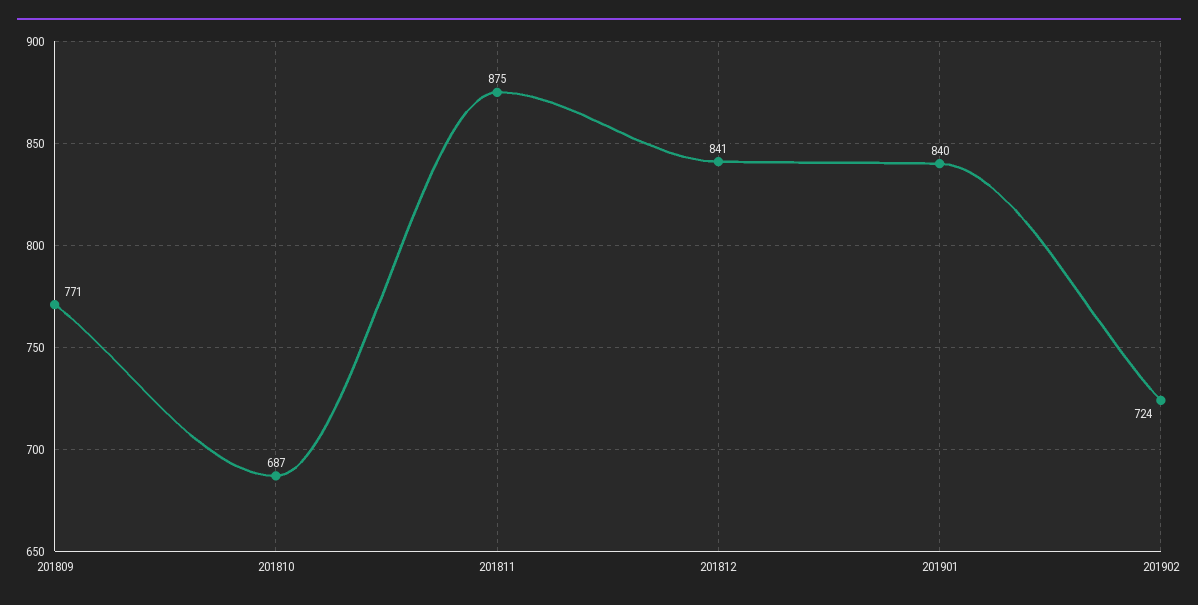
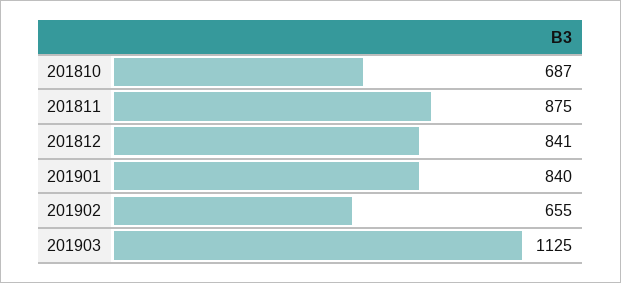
201809: 771 -> none
201902: 724 -> 655
201903: none -> 1125

